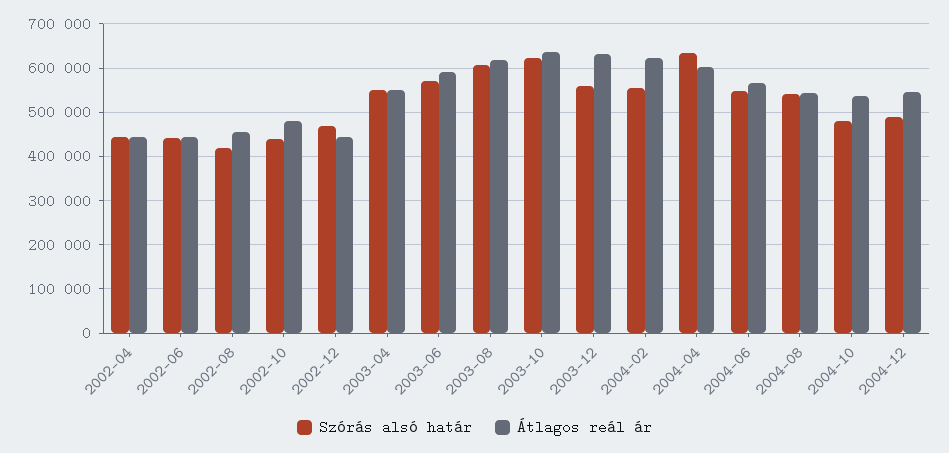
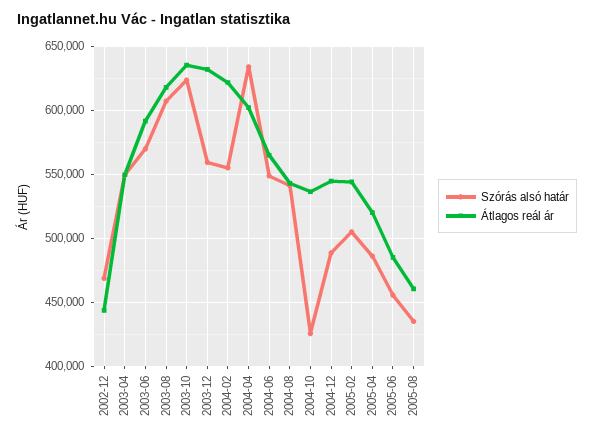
Szórás alsó határ, 2002-04: 440000 -> none
Átlagos reál ár, 2002-04: 440000 -> none
Szórás alsó határ, 2002-06: 440000 -> none
Átlagos reál ár, 2002-06: 440000 -> none
Szórás alsó határ, 2002-08: 420000 -> none
Átlagos reál ár, 2002-08: 460000 -> none
Szórás alsó határ, 2002-10: 440000 -> none
Átlagos reál ár, 2002-10: 480000 -> none
Szórás alsó határ, 2004-10: 480000 -> 425000
Szórás alsó határ, 2005-02: none -> 505000
Átlagos reál ár, 2005-02: none -> 545000
Szórás alsó határ, 2005-04: none -> 485000
Átlagos reál ár, 2005-04: none -> 520000
Szórás alsó határ, 2005-06: none -> 455000
Átlagos reál ár, 2005-06: none -> 485000
Szórás alsó határ, 2005-08: none -> 435000
Átlagos reál ár, 2005-08: none -> 460000

